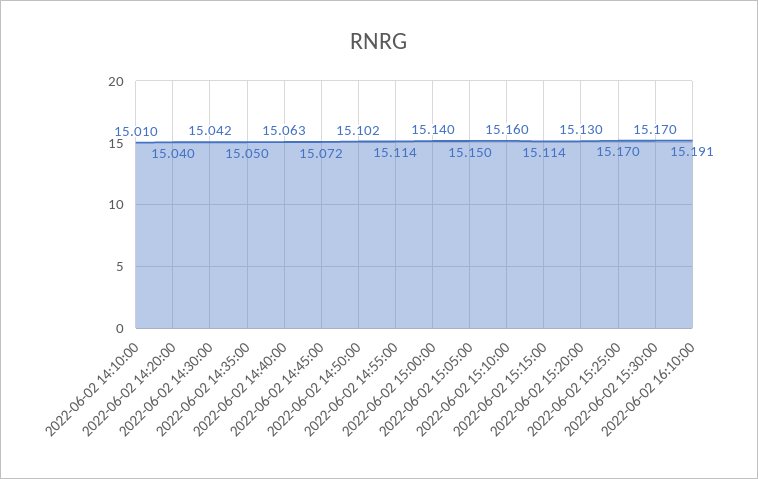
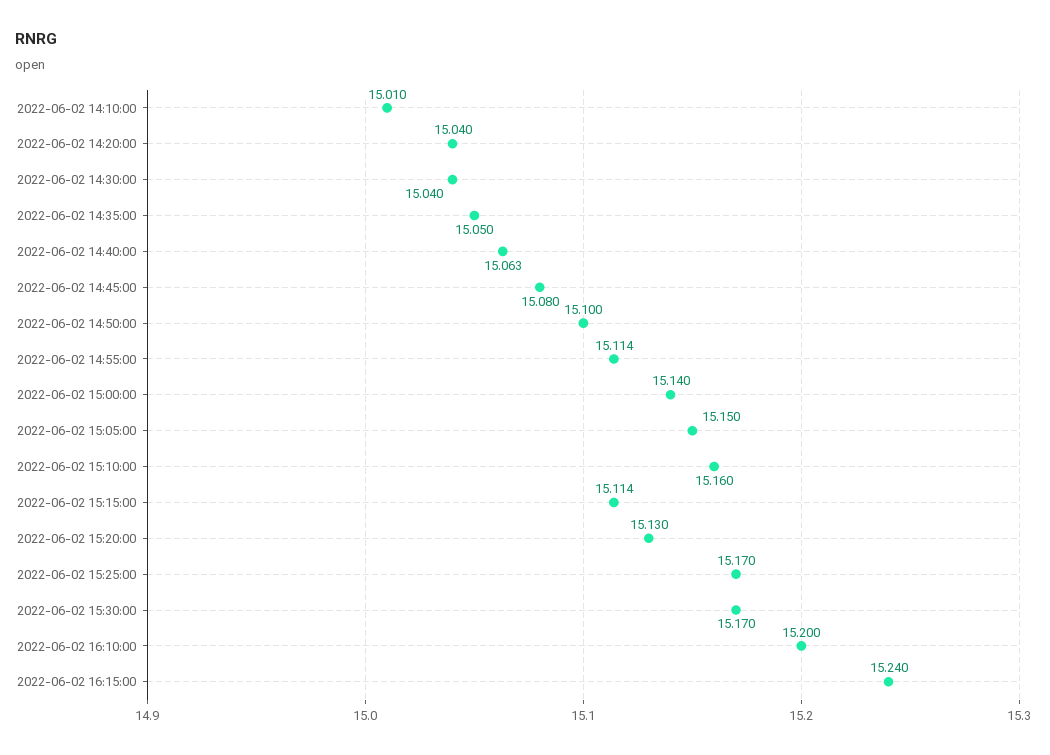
2022-06-02 14:30:00: 15.042 -> 15.04
2022-06-02 14:45:00: 15.072 -> 15.08
2022-06-02 14:50:00: 15.102 -> 15.1
2022-06-02 16:10:00: 15.191 -> 15.2
2022-06-02 16:15:00: none -> 15.24

